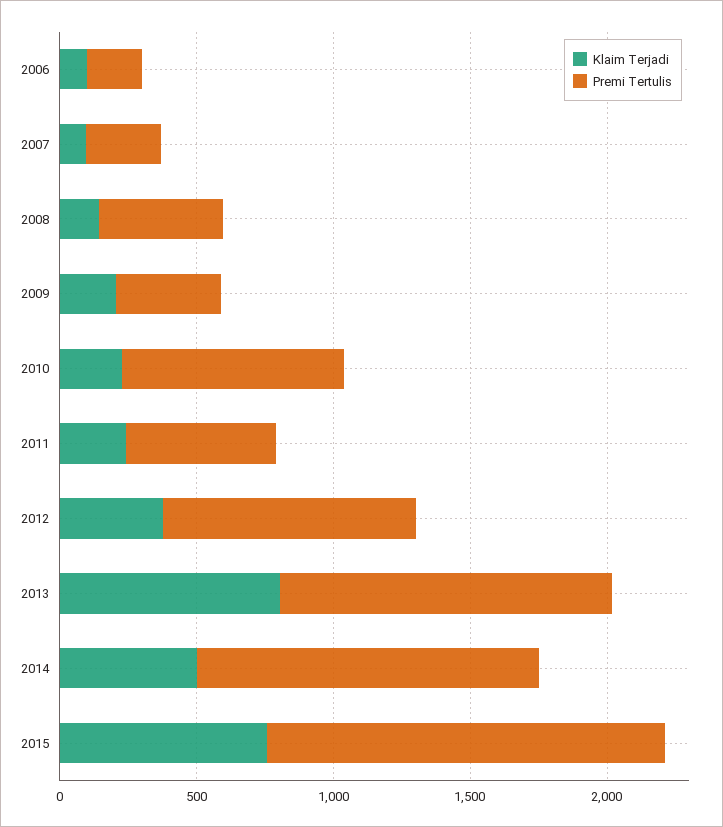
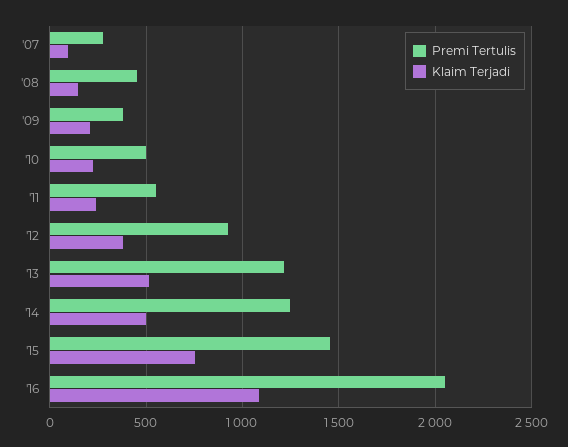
Klaim Terjadi, 2006: 100 -> none
Premi Tertulis, 2006: 200 -> none
Premi Tertulis, 2010: 800 -> 500
Klaim Terjadi, 2013: 800 -> 500
Premi Tertulis, '16: none -> 2050
Klaim Terjadi, '16: none -> 1100

